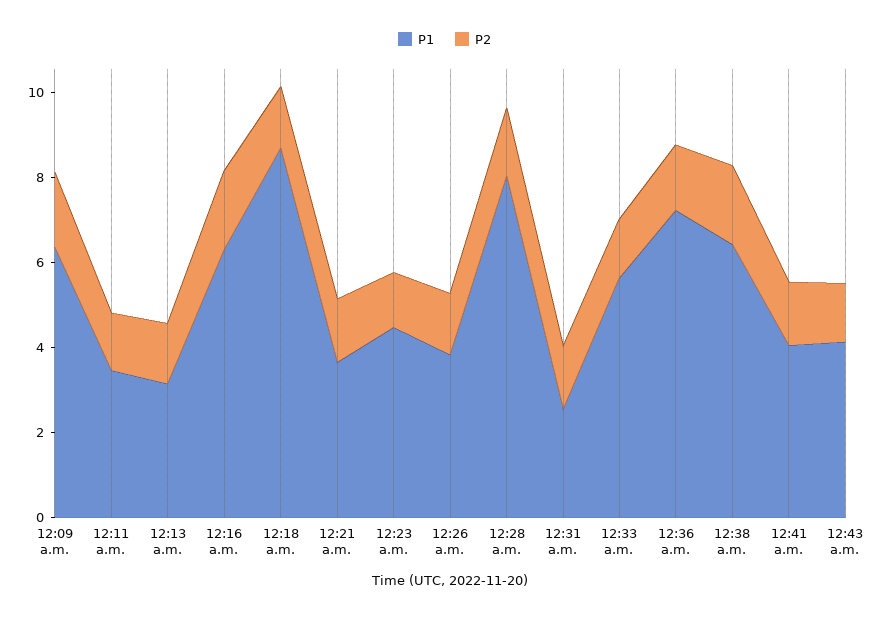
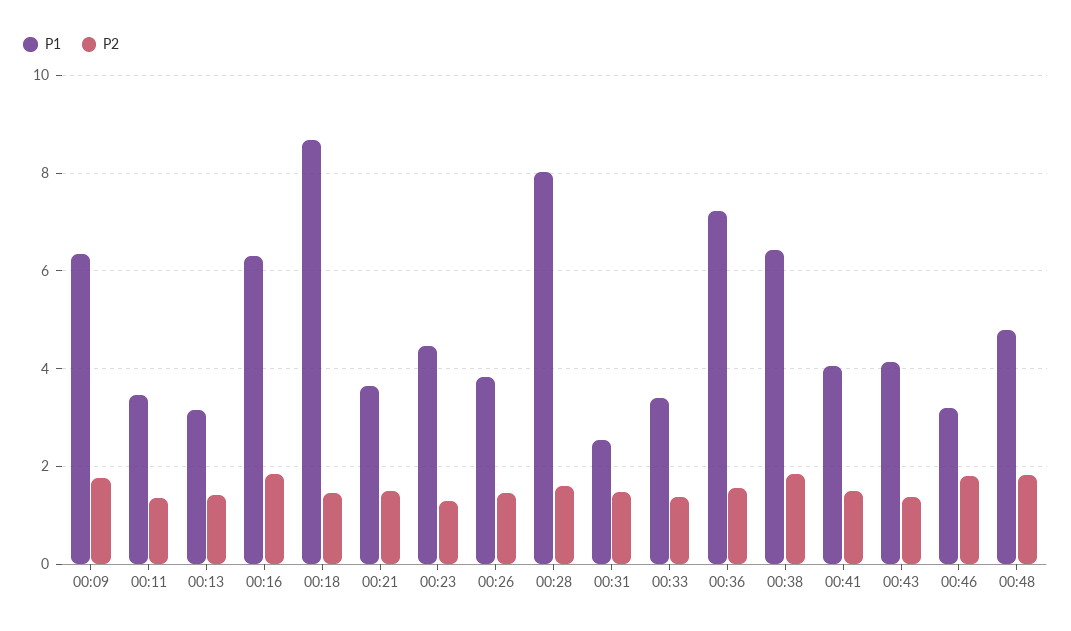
P1, 12:33 a.m.: 5.5 -> 3.4
P1, 00:46: none -> 3.2
P2, 00:46: none -> 1.8
P1, 00:48: none -> 4.8
P2, 00:48: none -> 1.8

